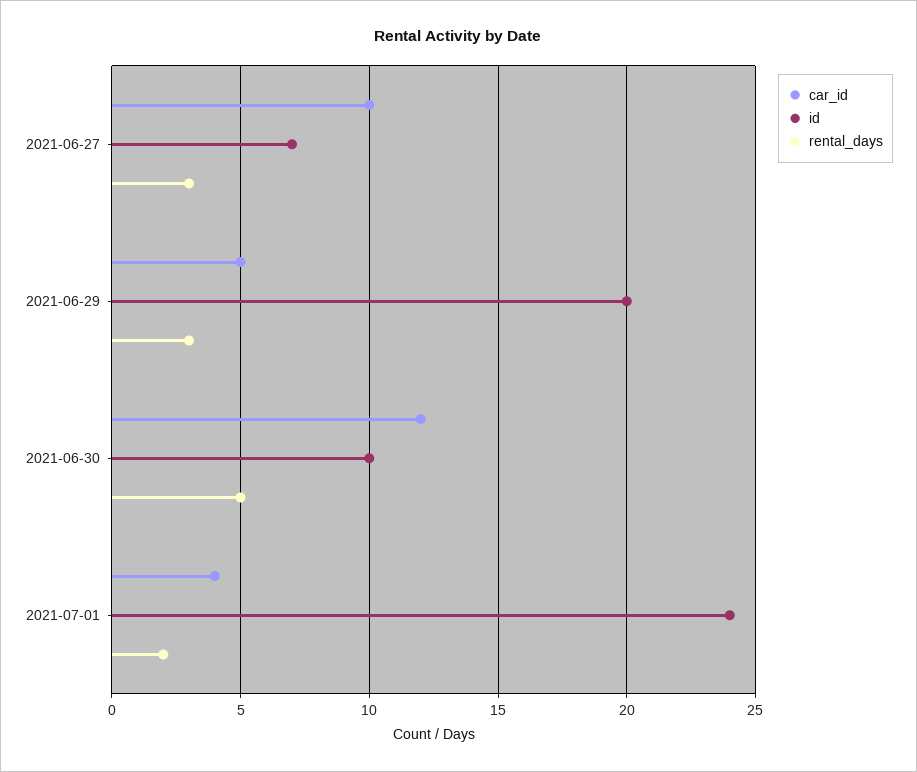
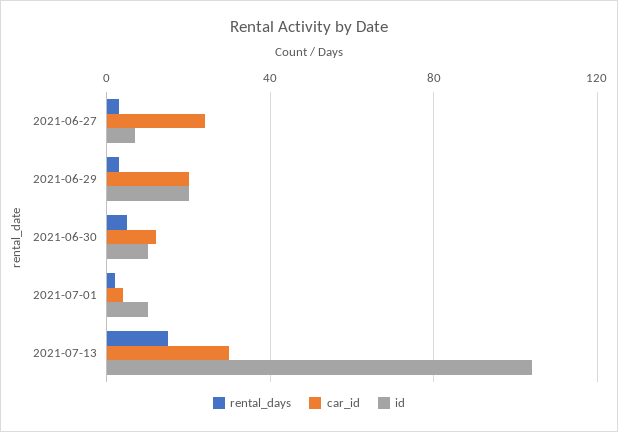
car_id, 2021-06-27: 10 -> 25
car_id, 2021-06-29: 5 -> 20
id, 2021-07-01: 24 -> 10
rental_days, 2021-07-13: none -> 15
car_id, 2021-07-13: none -> 30
id, 2021-07-13: none -> 105

